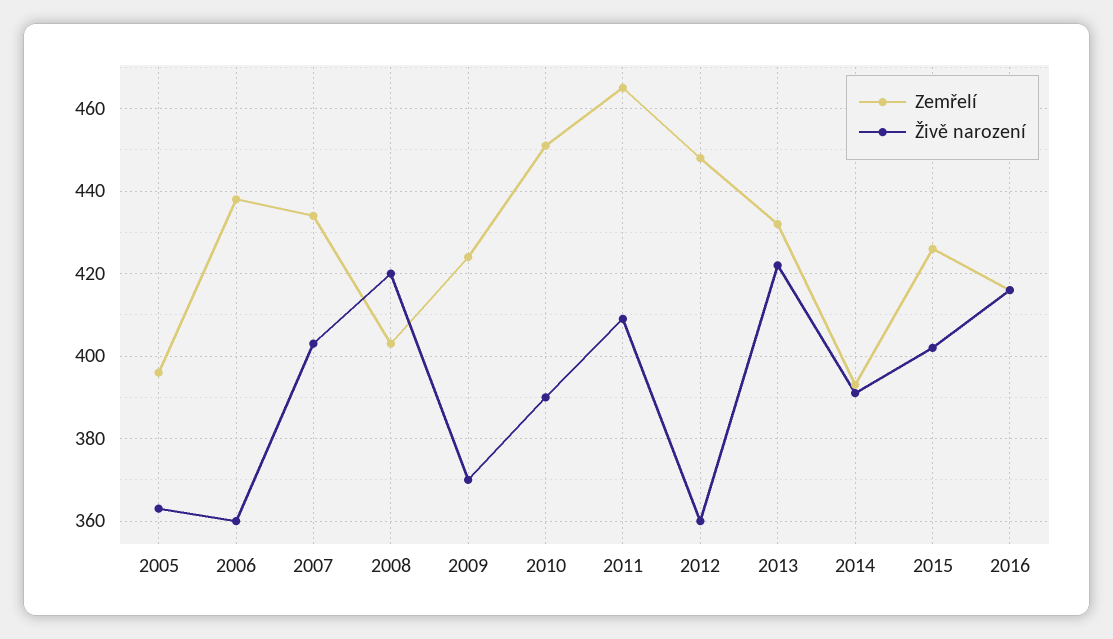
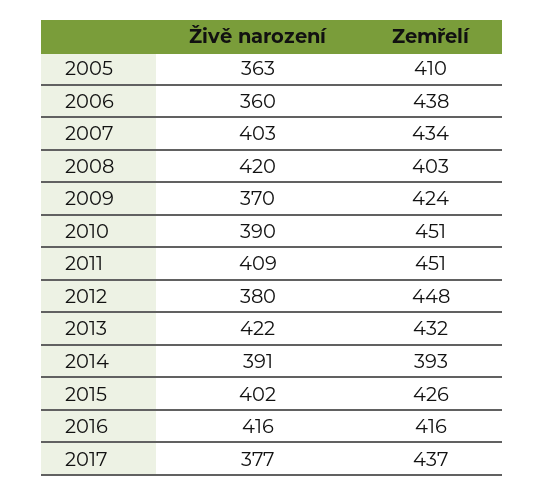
Zemřelí, 2005: 395 -> 410
Zemřelí, 2011: 465 -> 451
Živě narození, 2012: 360 -> 380
Živě narození, 2017: none -> 377
Zemřelí, 2017: none -> 437

